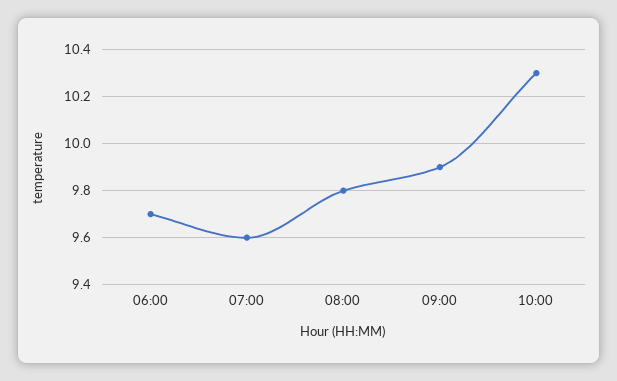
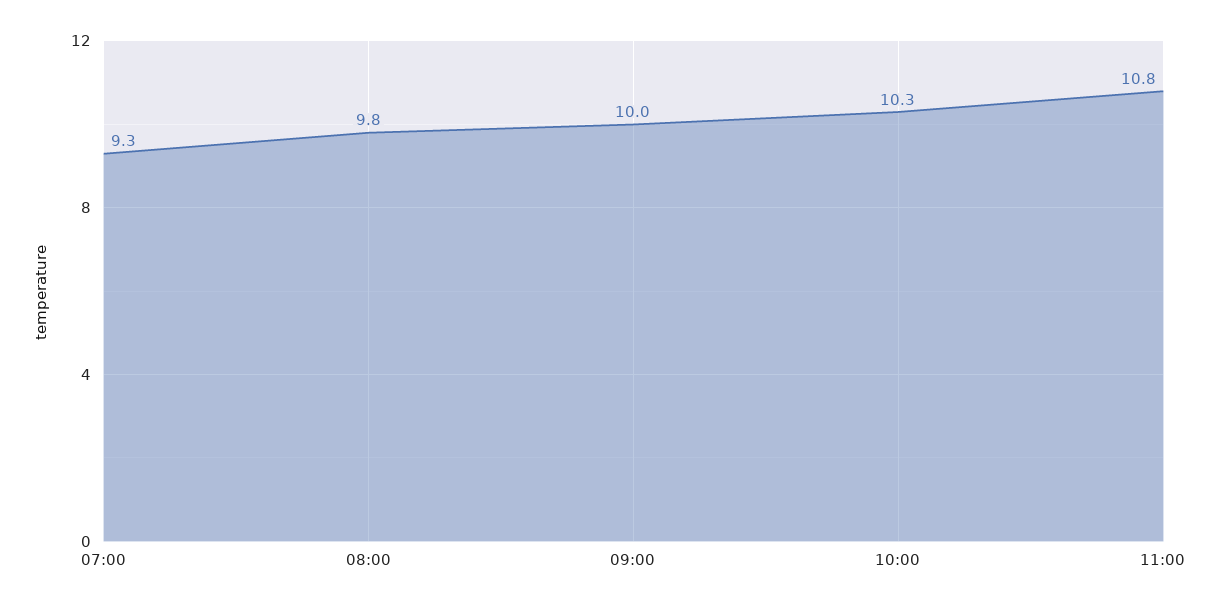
06:00: 9.7 -> none
07:00: 9.6 -> 9.3
09:00: 9.9 -> 10
11:00: none -> 10.8

